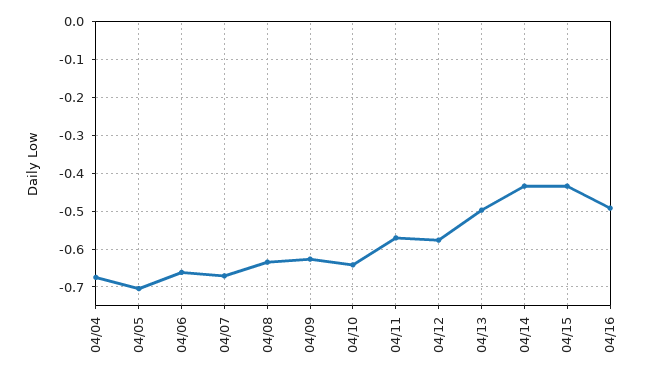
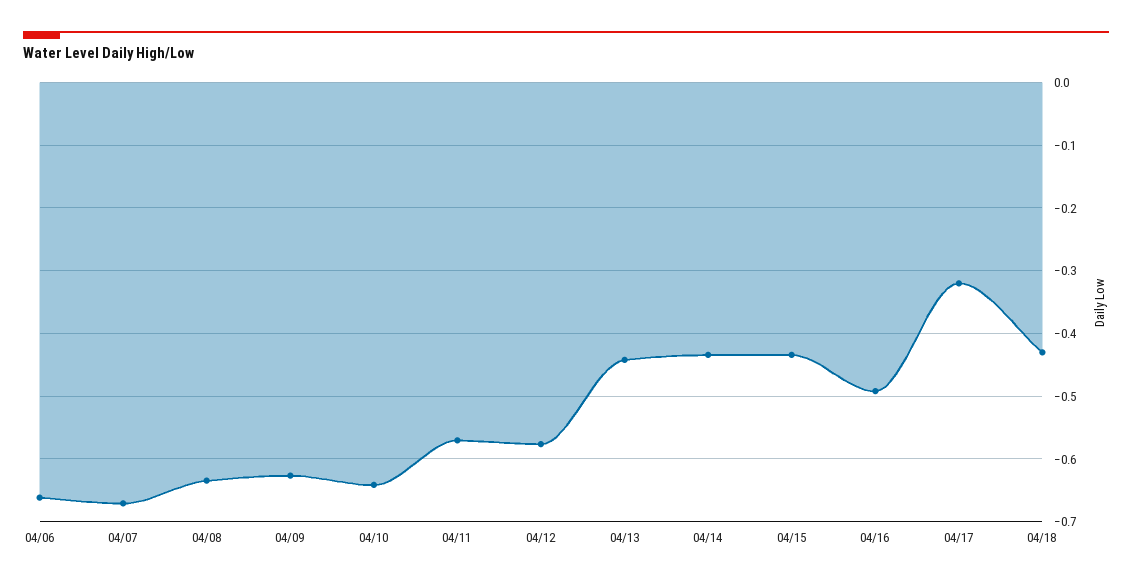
04/04: -0.68 -> none
04/05: -0.7 -> none
04/13: -0.5 -> -0.44
04/17: none -> -0.32
04/18: none -> -0.43

